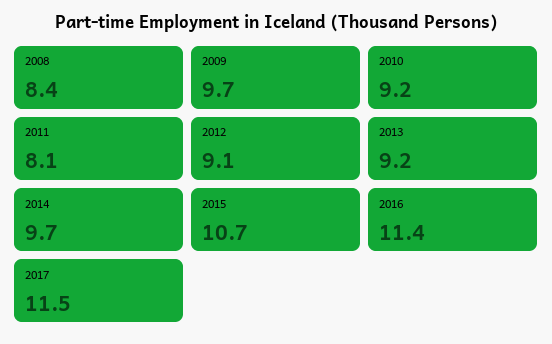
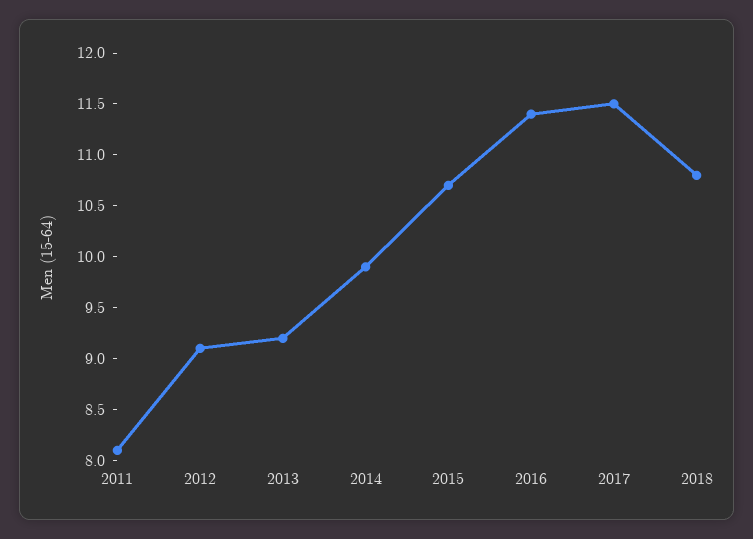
2008: 8.4 -> none
2009: 9.7 -> none
2010: 9.2 -> none
2014: 9.7 -> 9.9
2018: none -> 10.8

